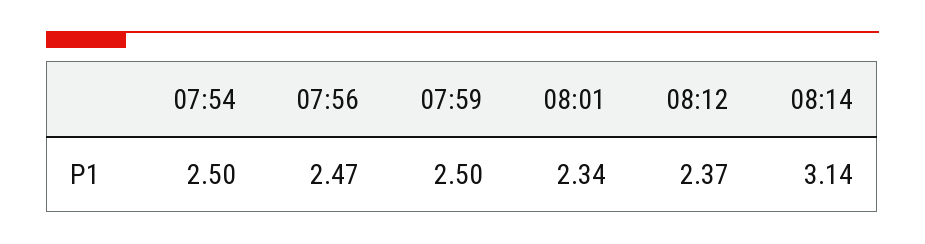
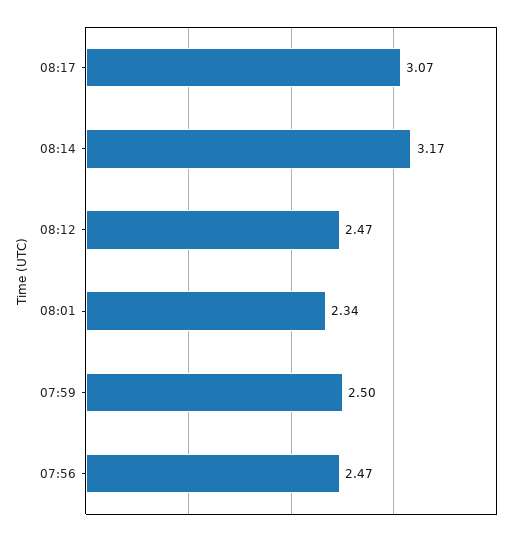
07:54: 2.5 -> none
08:12: 2.37 -> 2.47
08:14: 3.14 -> 3.17
08:17: none -> 3.07

